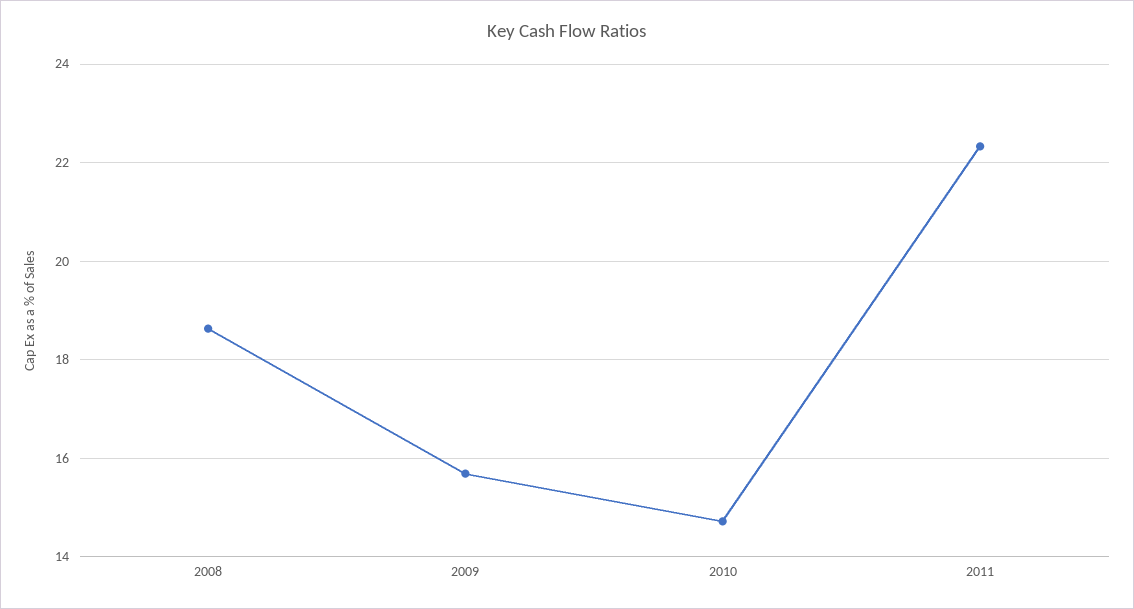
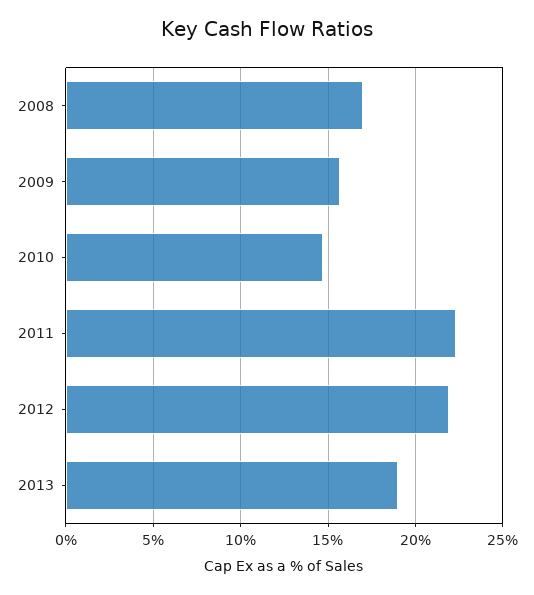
2008: 18.6 -> 17
2012: none -> 22
2013: none -> 19

